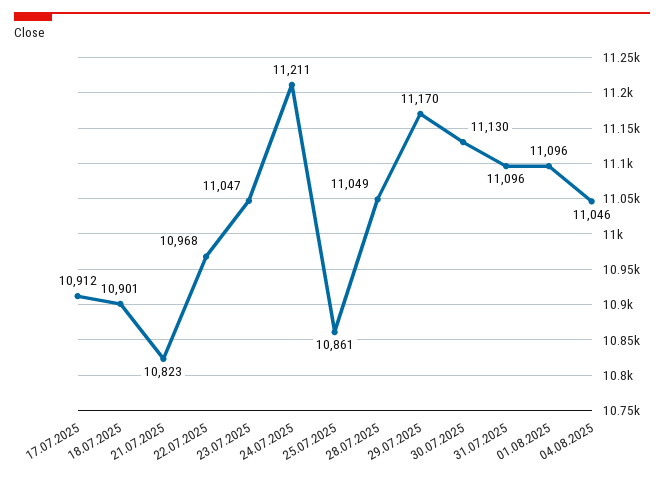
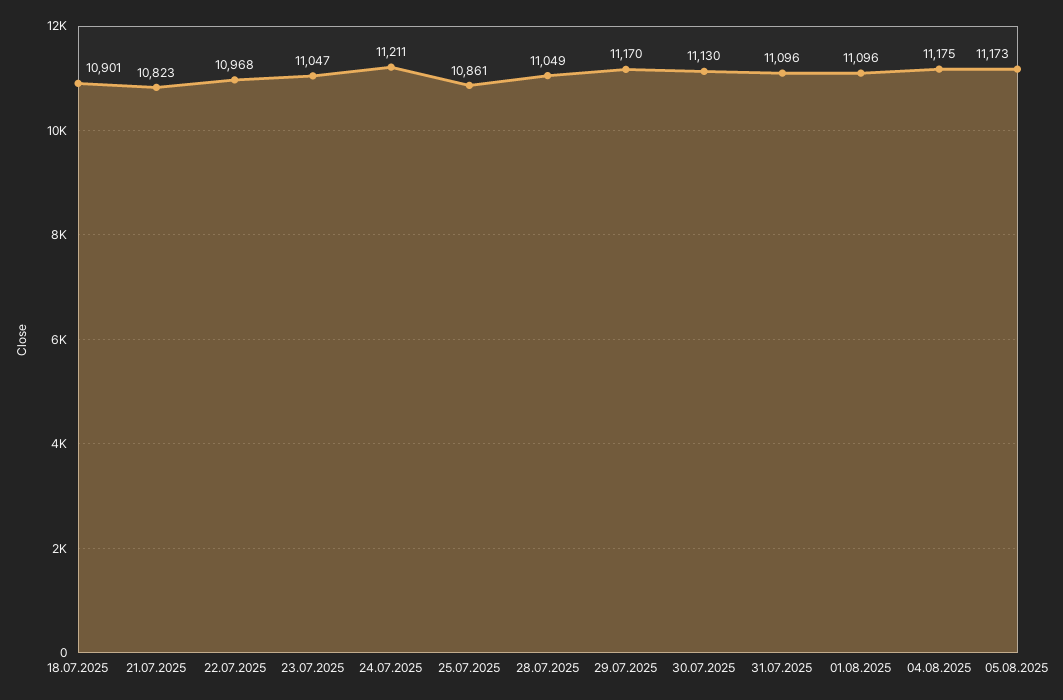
17.07.2025: 10912 -> none
04.08.2025: 11046 -> 11175
05.08.2025: none -> 11173

